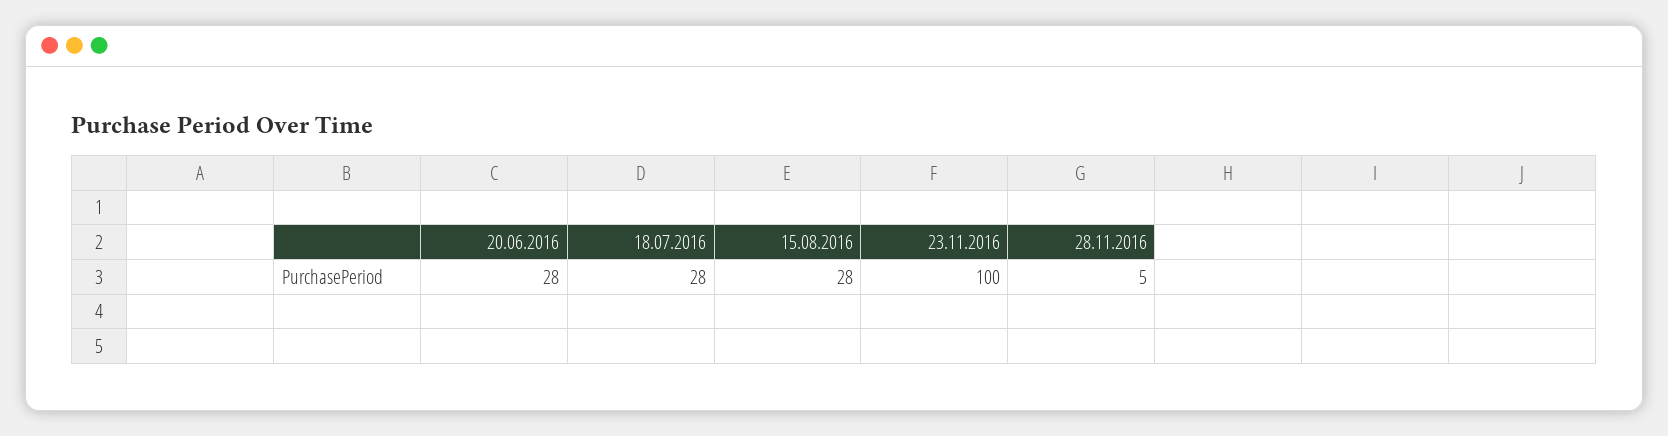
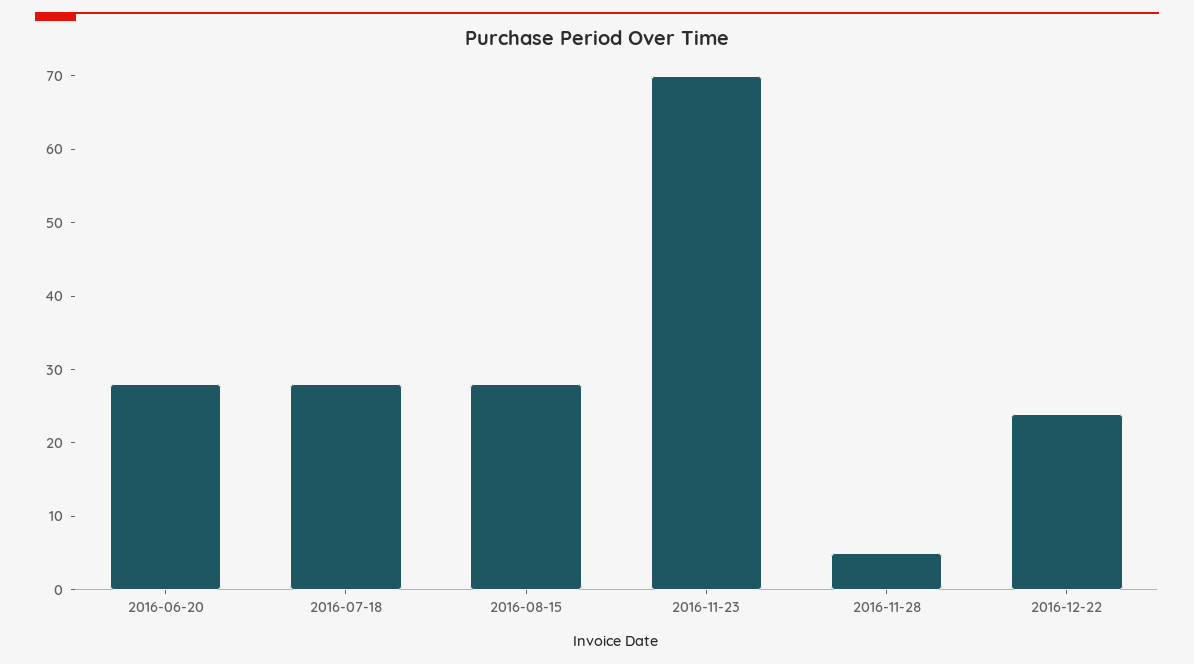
23.11.2016: 100 -> 70
2016-12-22: none -> 25

